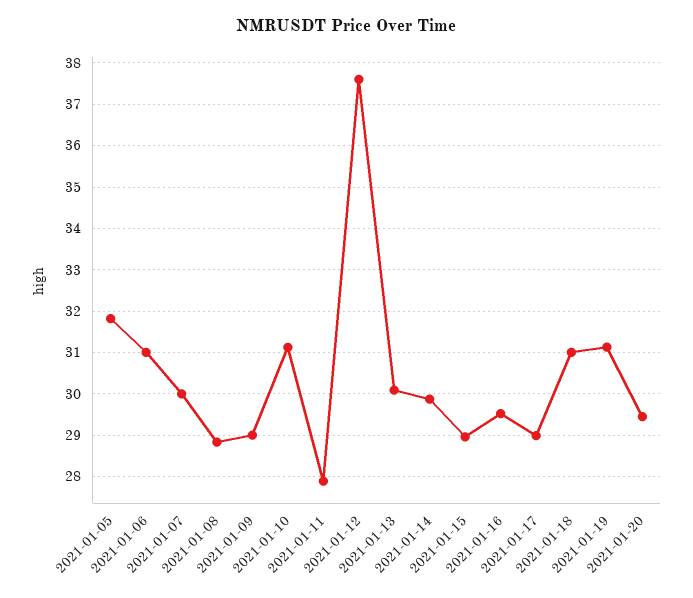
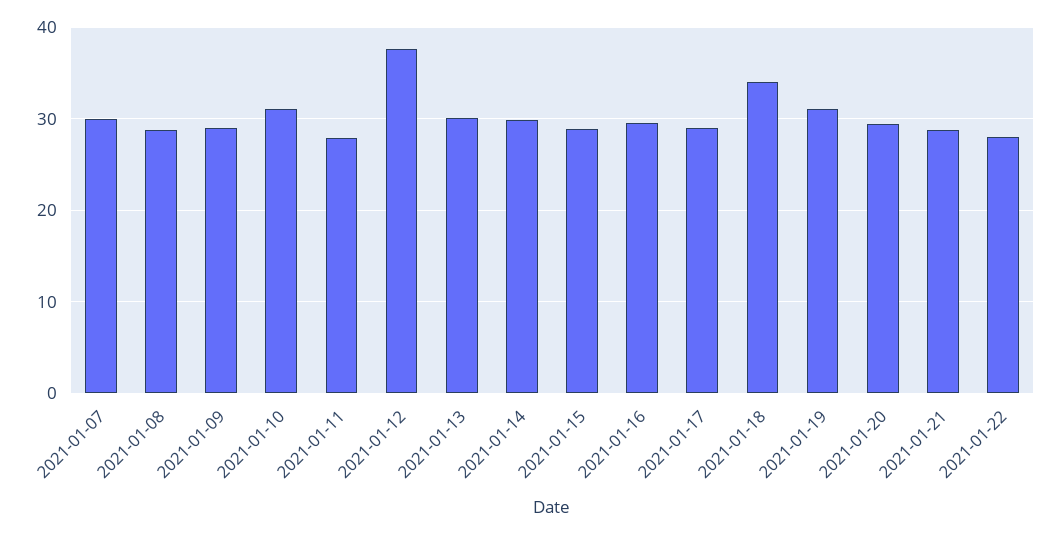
2021-01-05: 31.8 -> none
2021-01-06: 31 -> none
2021-01-18: 31 -> 34
2021-01-21: none -> 29
2021-01-22: none -> 28

